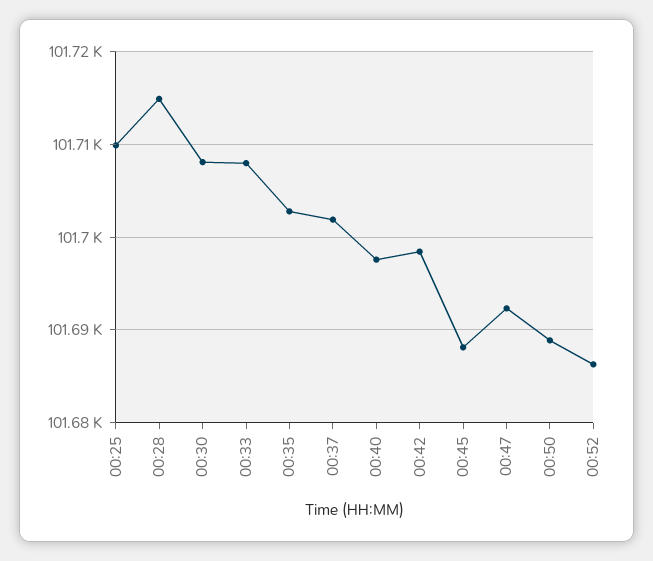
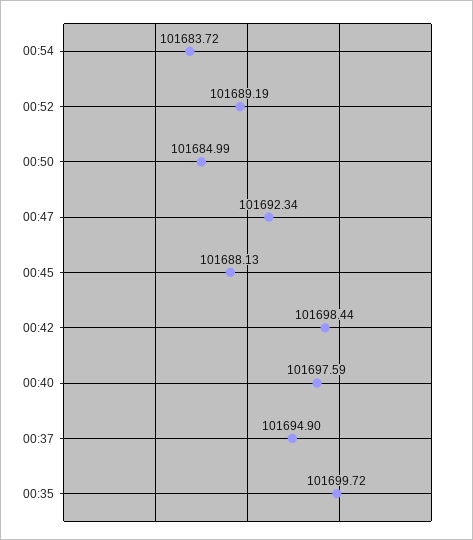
00:25: 101710 -> none
00:28: 101715 -> none
00:30: 101708 -> none
00:33: 101708 -> none
00:35: 101703 -> 101699.72
00:37: 101702 -> 101694.9
00:50: 101689 -> 101684.99
00:52: 101686 -> 101689.19
00:54: none -> 101683.72

